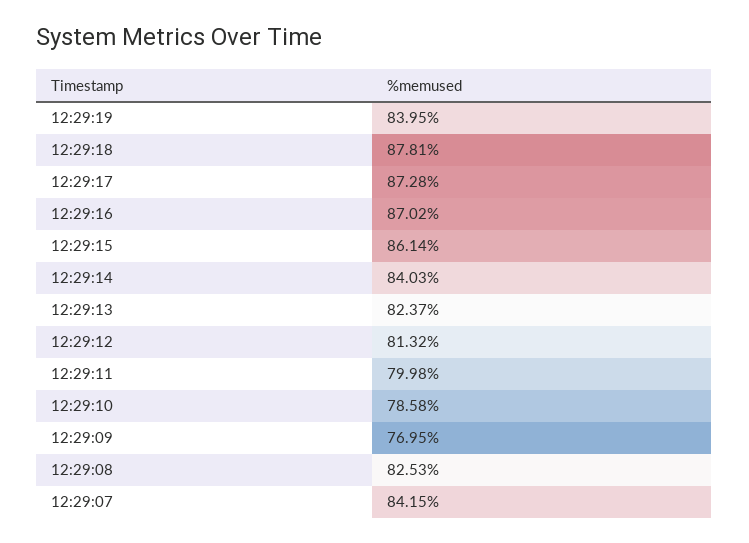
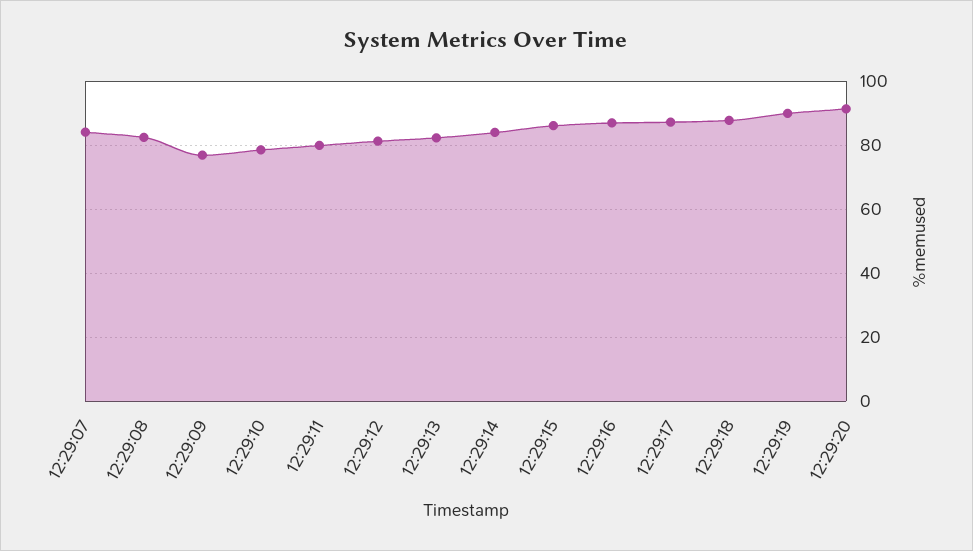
12:29:19: 83.95 -> 90
12:29:20: none -> 92

